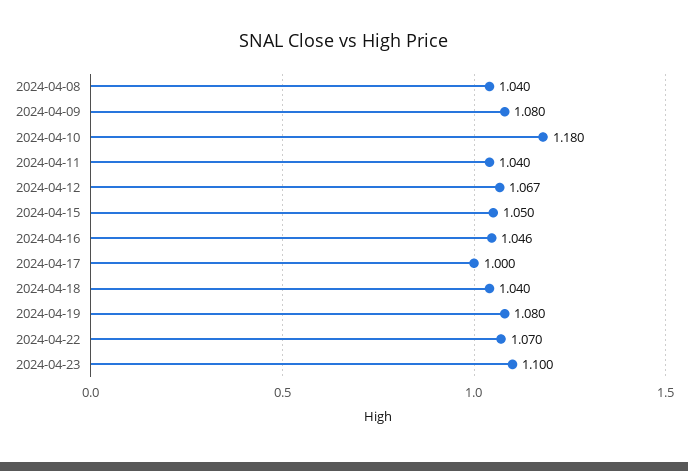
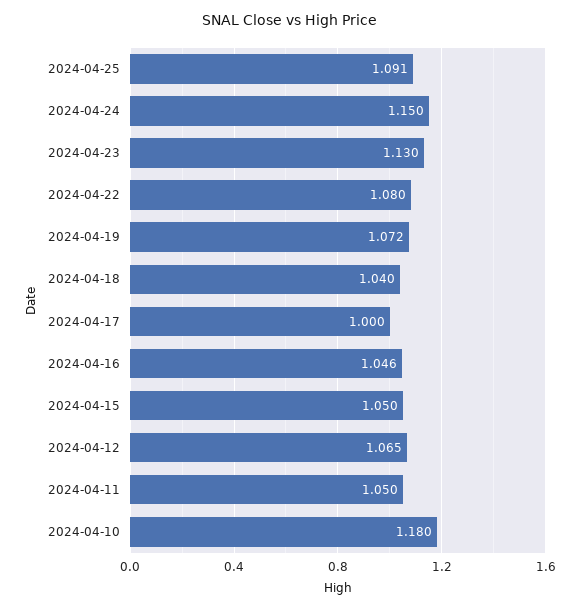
2024-04-08: 1.04 -> none
2024-04-09: 1.08 -> none
2024-04-11: 1.04 -> 1.05
2024-04-12: 1.067 -> 1.065
2024-04-19: 1.08 -> 1.072
2024-04-22: 1.07 -> 1.08
2024-04-23: 1.1 -> 1.13
2024-04-25: none -> 1.091
2024-04-24: none -> 1.15

